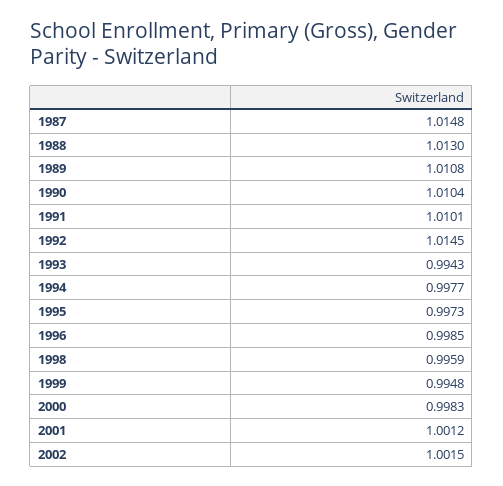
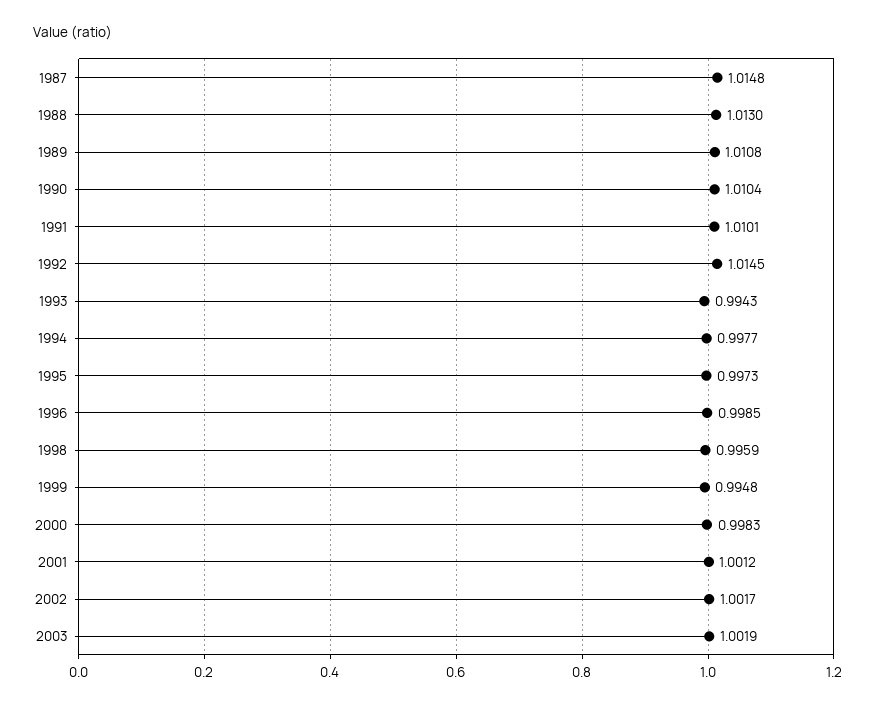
2002: 1.0015 -> 1.0017
2003: none -> 1.0019

